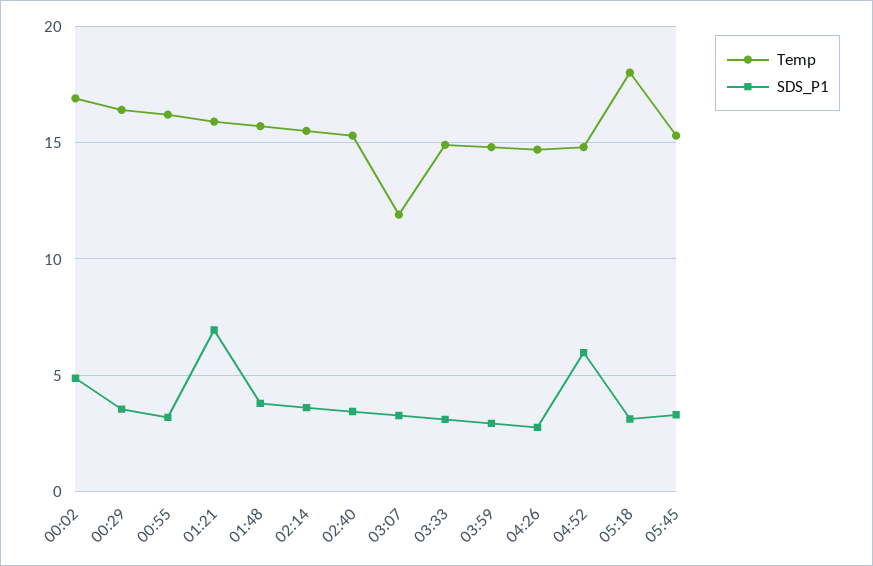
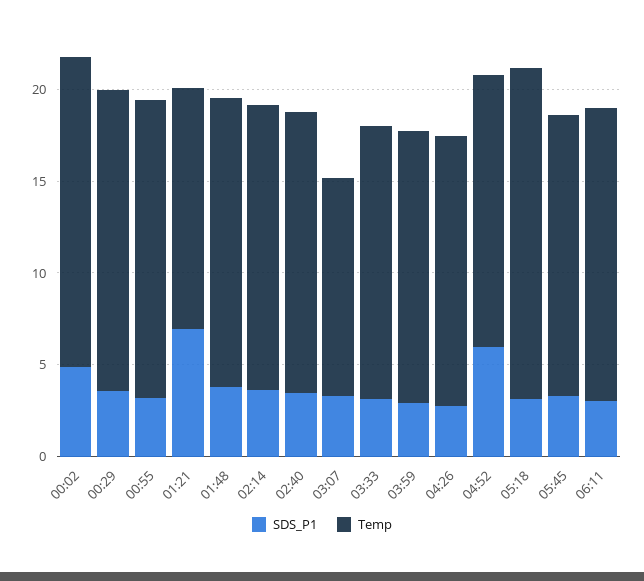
Temp, 01:21: 16 -> 13
SDS_P1, 06:11: none -> 3
Temp, 06:11: none -> 16

